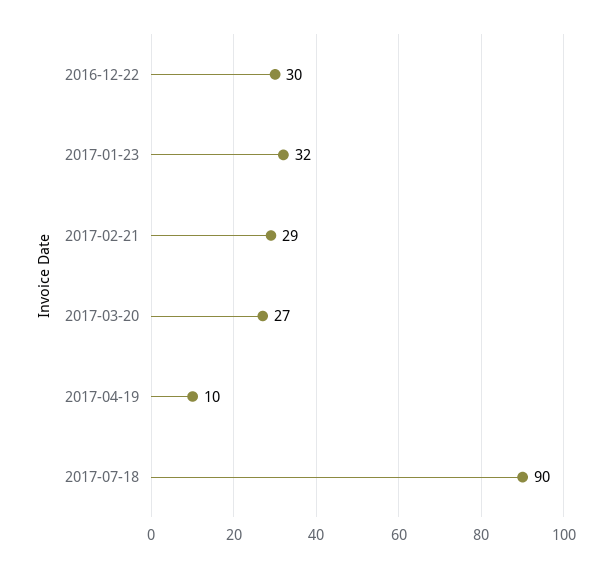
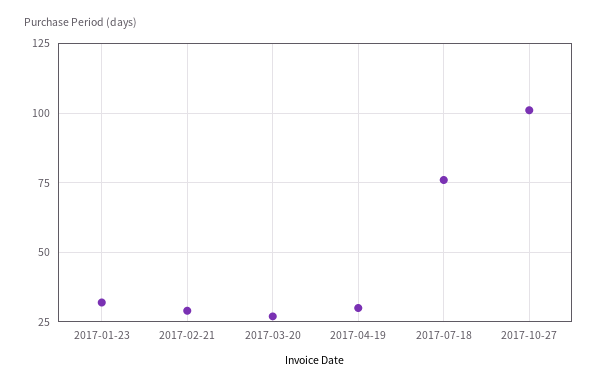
2016-12-22: 30 -> none
2017-04-19: 10 -> 30
2017-07-18: 90 -> 75
2017-10-27: none -> 100

